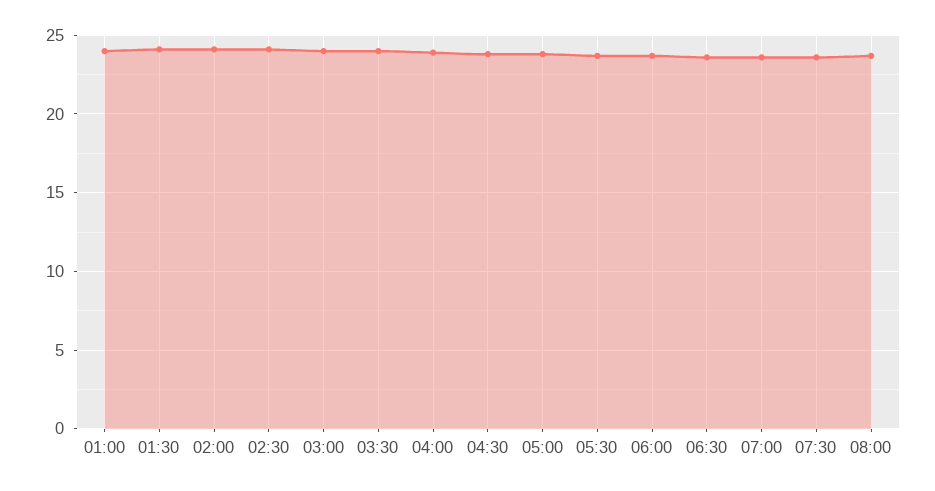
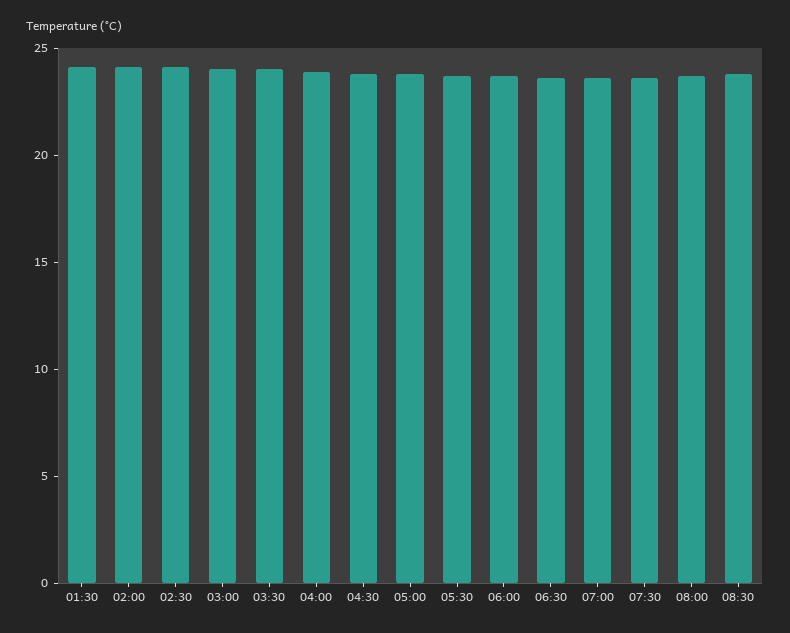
01:00: 24 -> none
08:30: none -> 24

